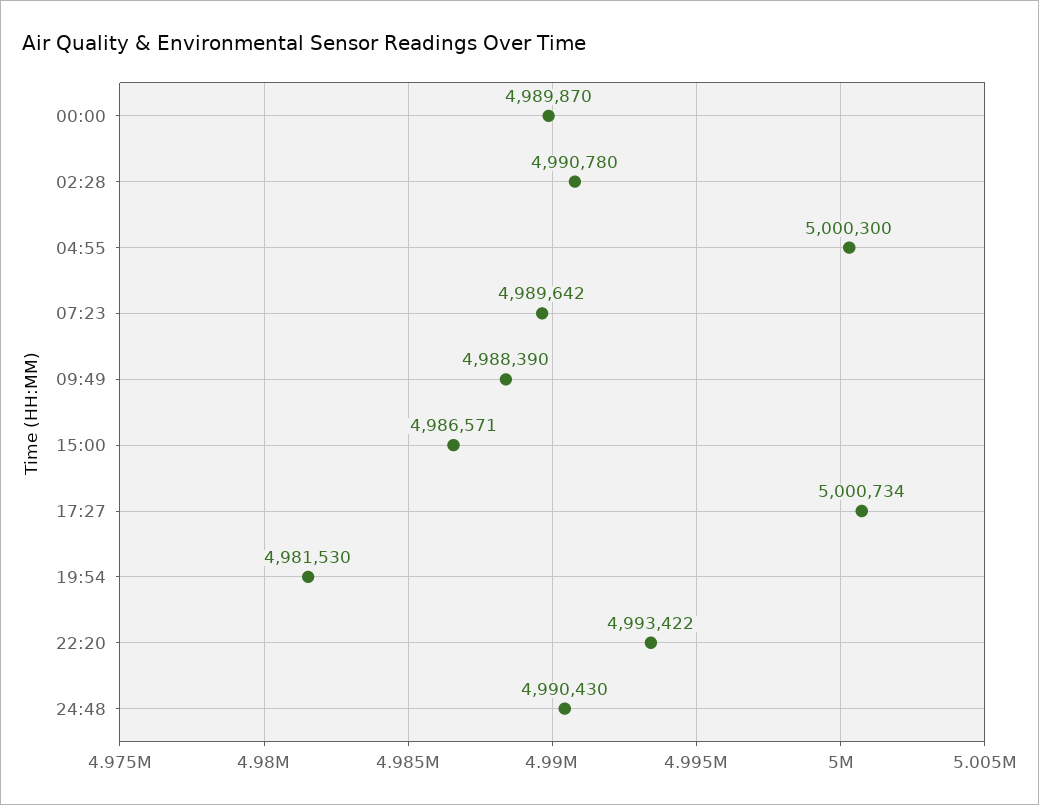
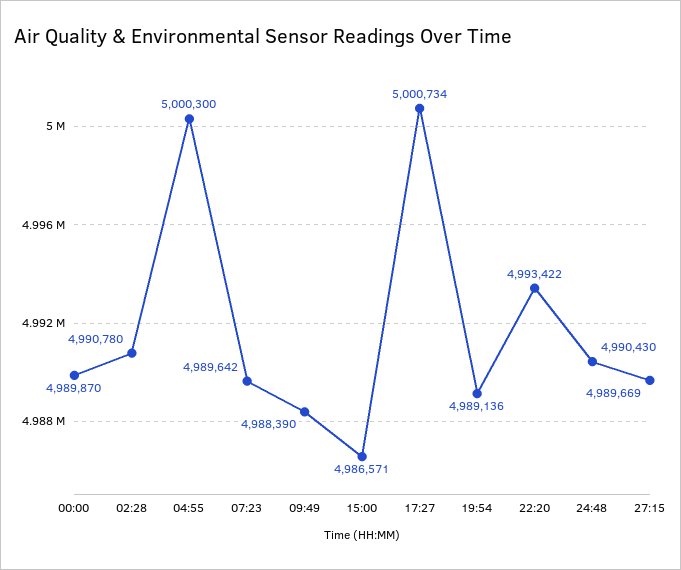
19:54: 4981530 -> 4989136
27:15: none -> 4989669

